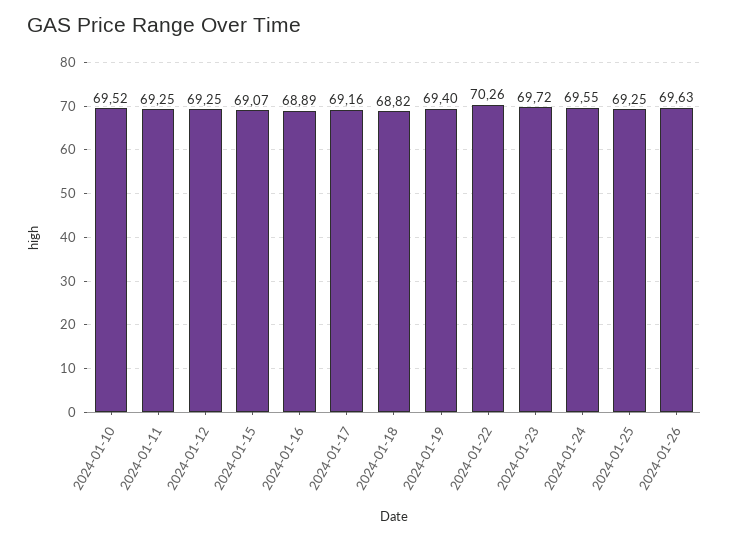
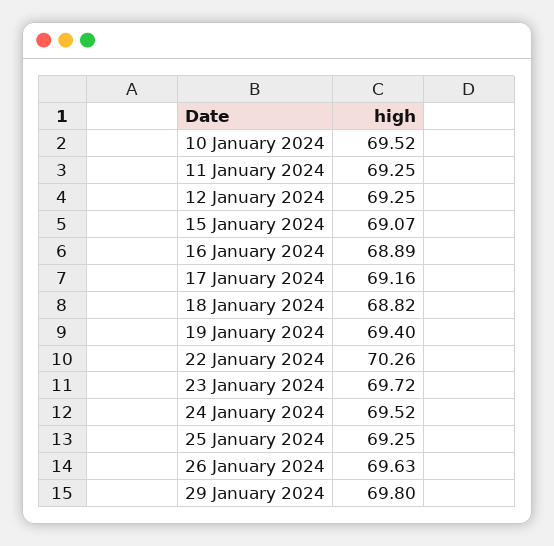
2024-01-24: 69.55 -> 69.52
29 January 2024: none -> 69.8

